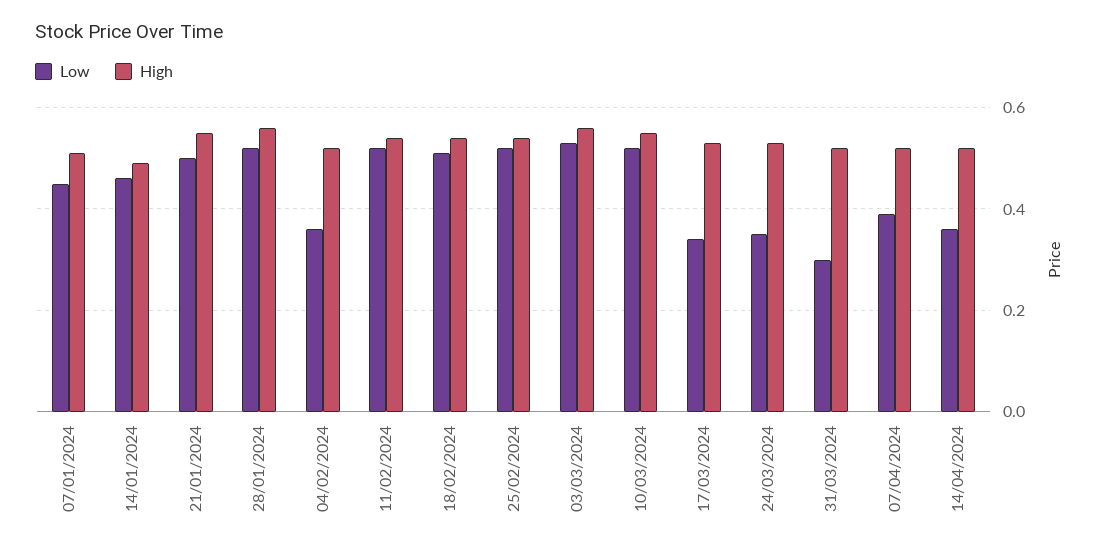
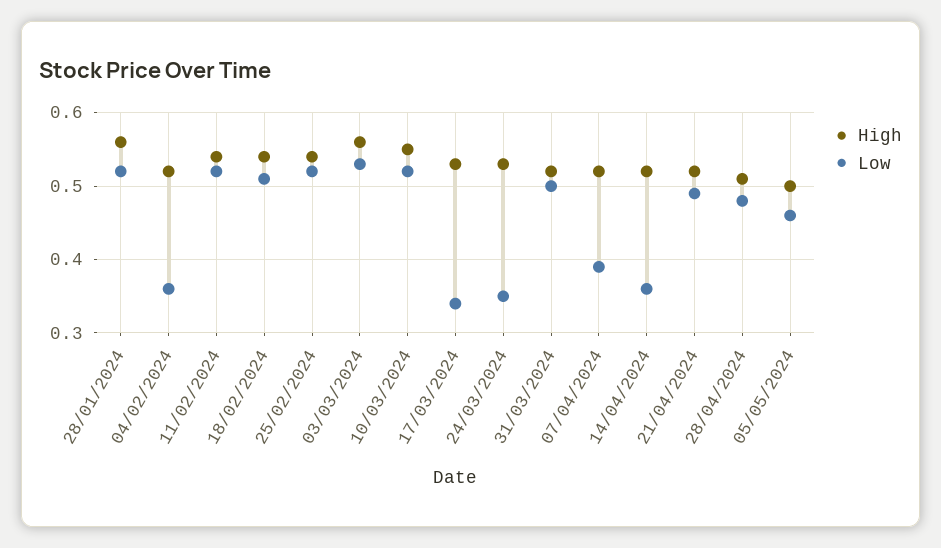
Low, 07/01/2024: 0.45 -> none
High, 07/01/2024: 0.5 -> none
Low, 14/01/2024: 0.45 -> none
High, 14/01/2024: 0.5 -> none
Low, 21/01/2024: 0.5 -> none
High, 21/01/2024: 0.55 -> none
Low, 31/03/2024: 0.3 -> 0.5
High, 21/04/2024: none -> 0.52
Low, 21/04/2024: none -> 0.49
High, 28/04/2024: none -> 0.51
Low, 28/04/2024: none -> 0.48
High, 05/05/2024: none -> 0.5
Low, 05/05/2024: none -> 0.46

